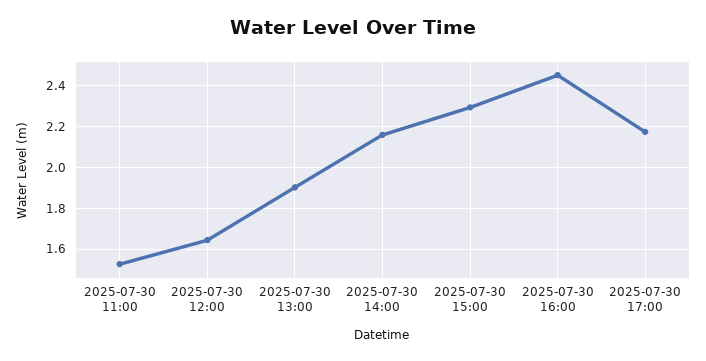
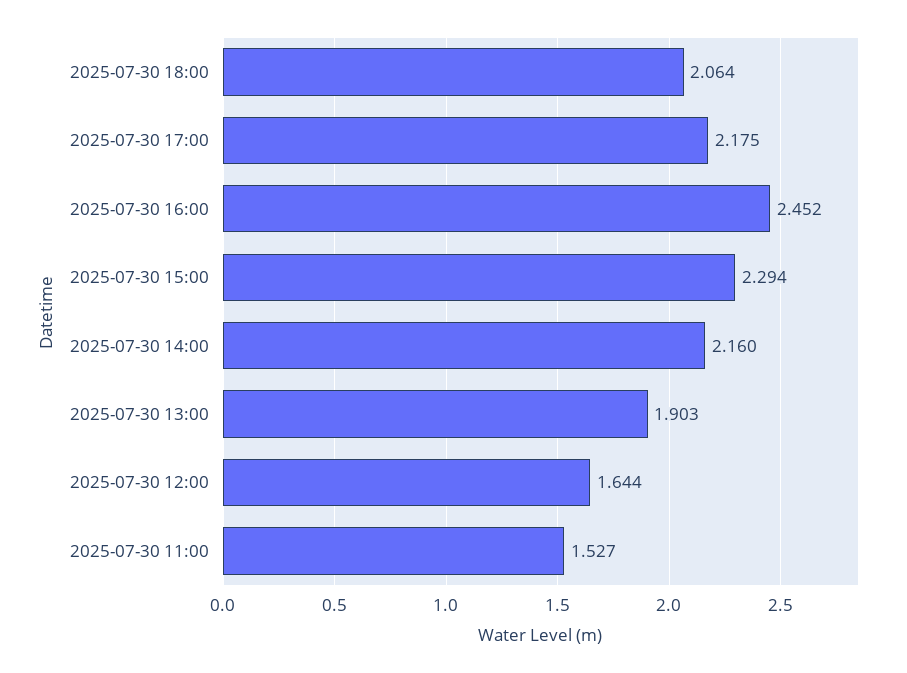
2025-07-30 18:00: none -> 2.064

